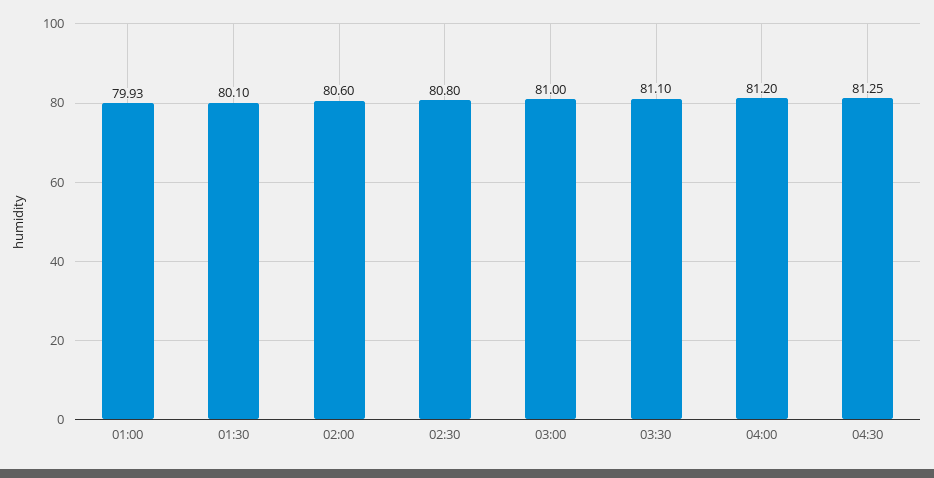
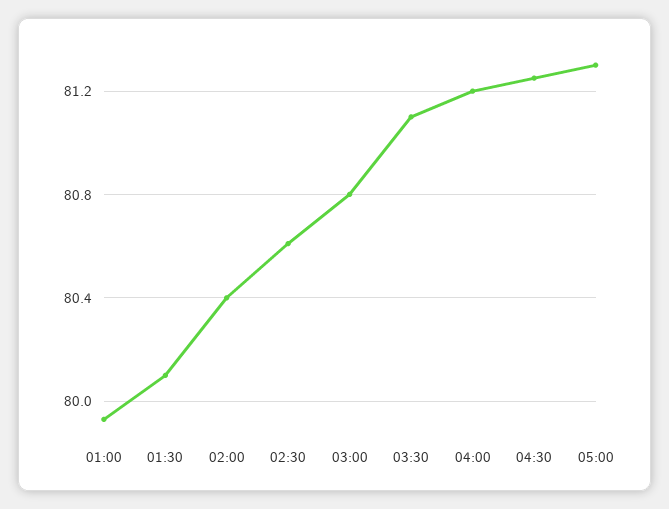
02:00: 80.6 -> 80.4
02:30: 80.8 -> 80.6
03:00: 81 -> 80.8
05:00: none -> 81.3

